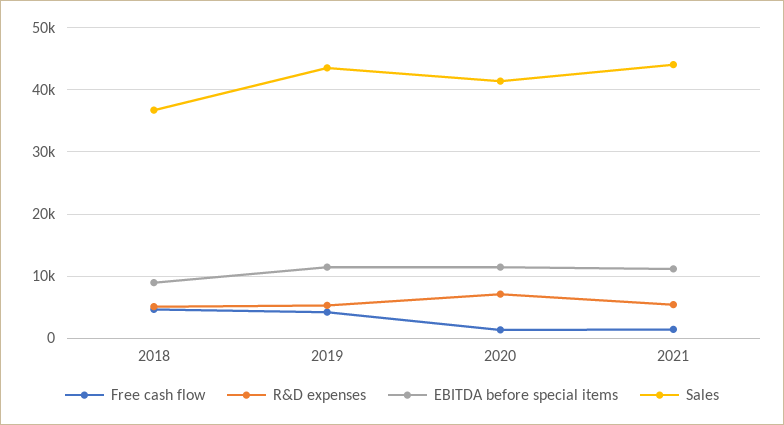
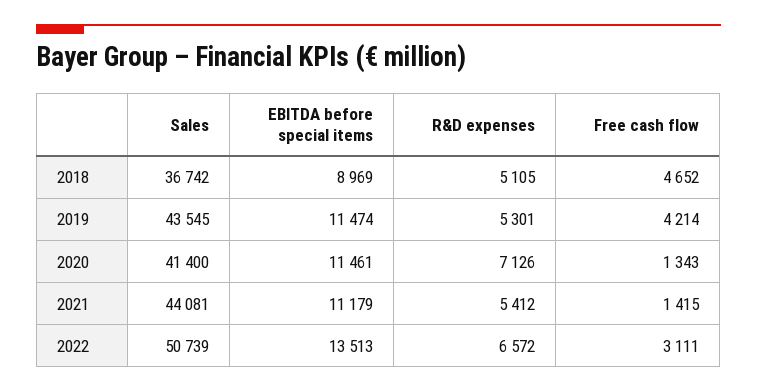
Sales, 2022: none -> 50739
EBITDA before special items, 2022: none -> 13513
R&D expenses, 2022: none -> 6572
Free cash flow, 2022: none -> 3111

